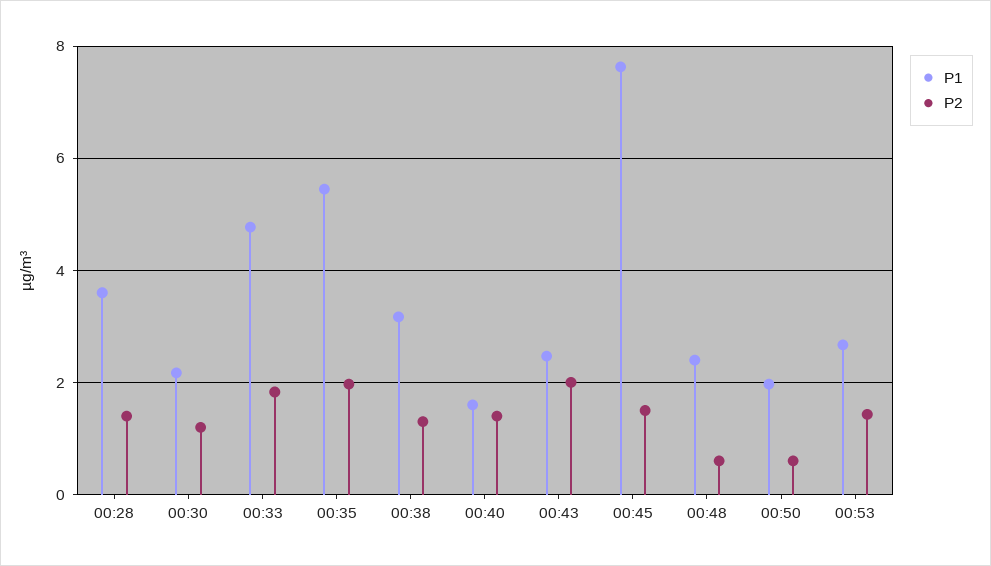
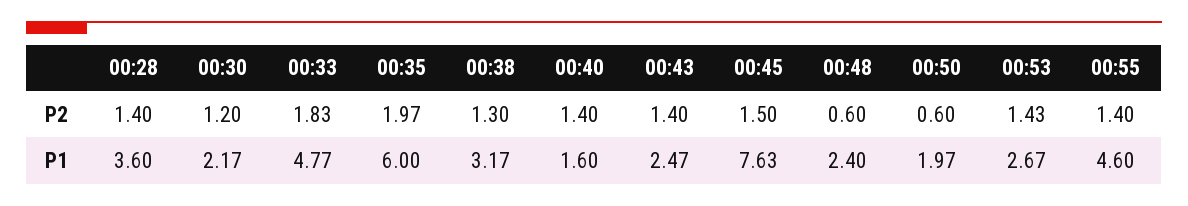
P1, 00:35: 5.4 -> 6
P2, 00:43: 2 -> 1.4
P2, 00:55: none -> 1.4
P1, 00:55: none -> 4.6

